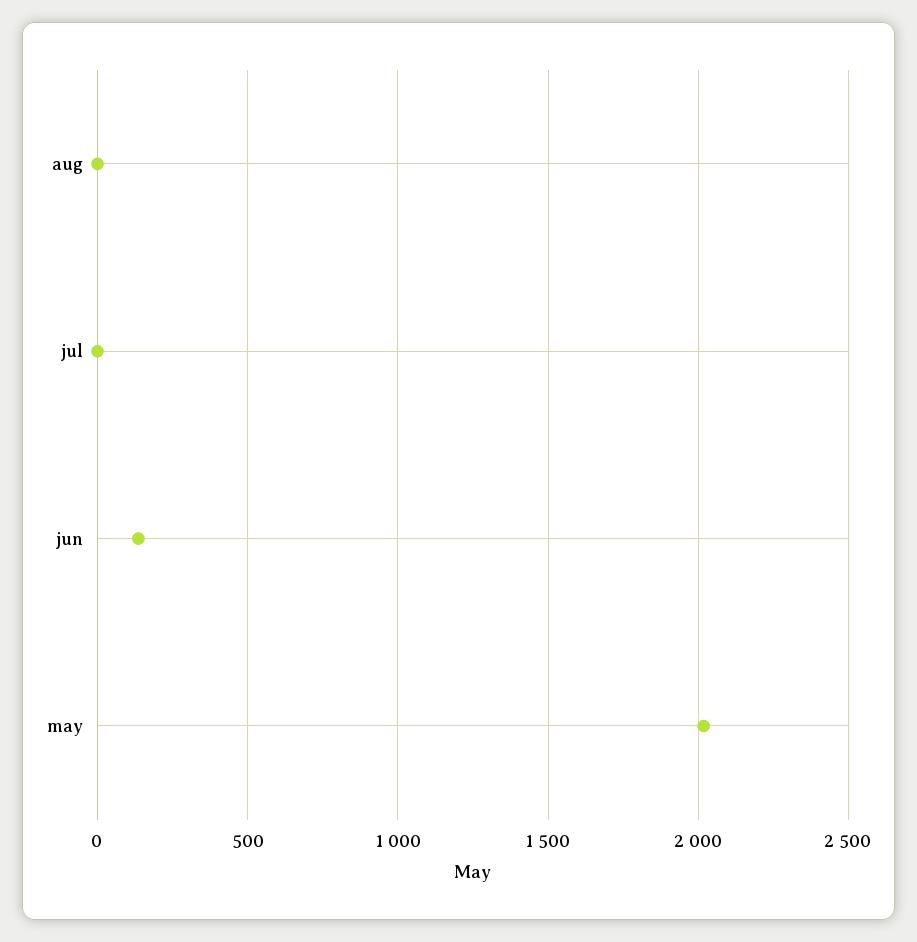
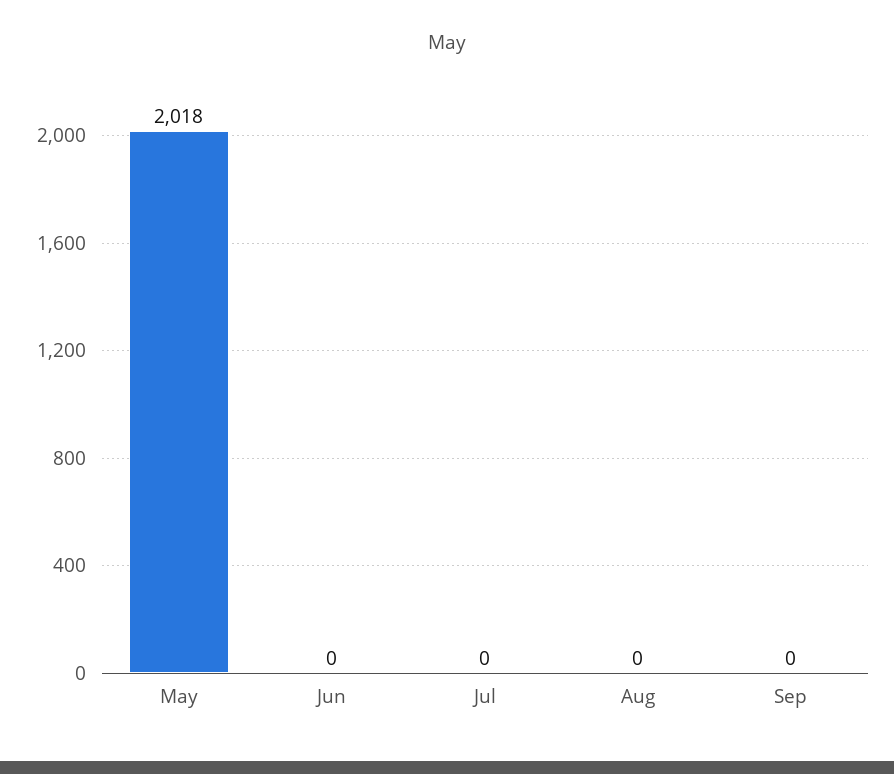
jun: 150 -> 0
Sep: none -> 0

